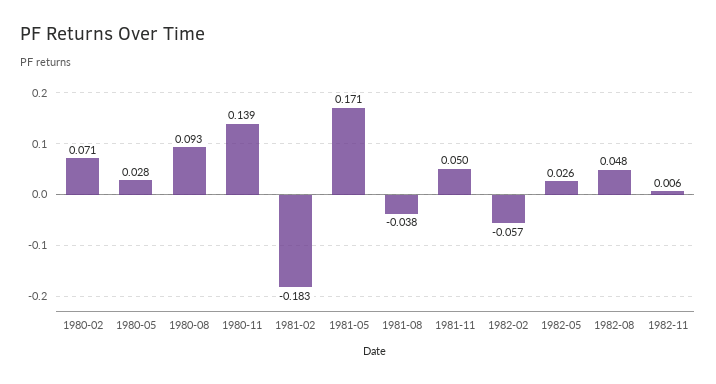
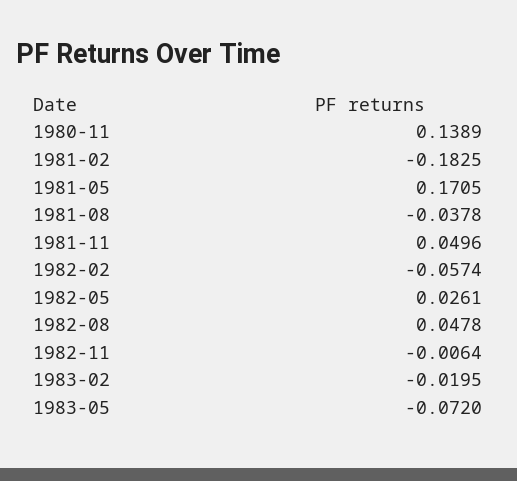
1980-02: 0.071 -> none
1980-05: 0.028 -> none
1980-08: 0.093 -> none
1982-11: 0.006 -> -0.0064
1983-02: none -> -0.0195
1983-05: none -> -0.072

